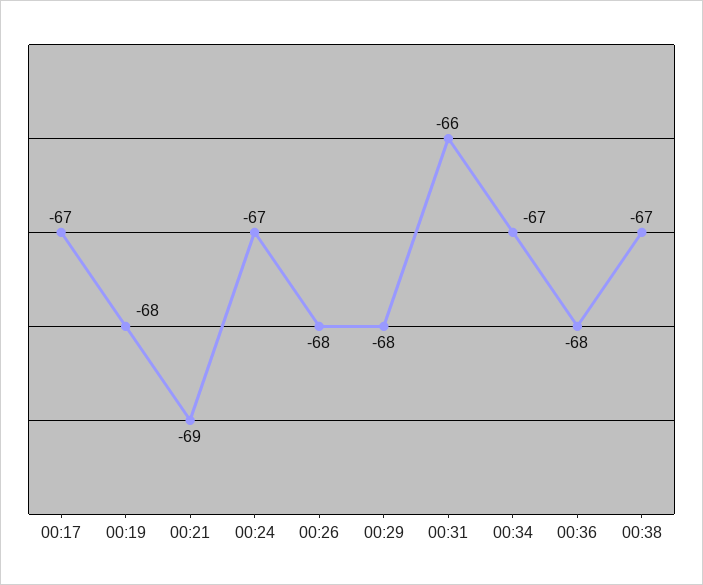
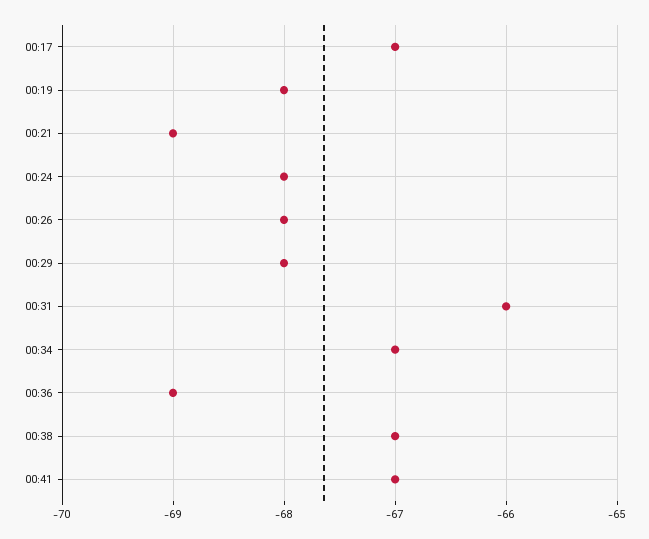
00:24: -67 -> -68
00:36: -68 -> -69
00:41: none -> -67

